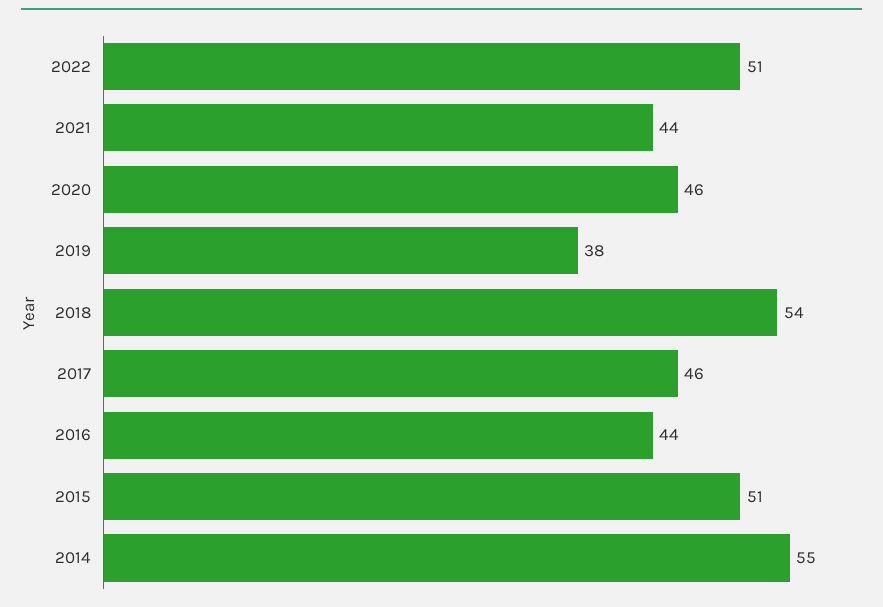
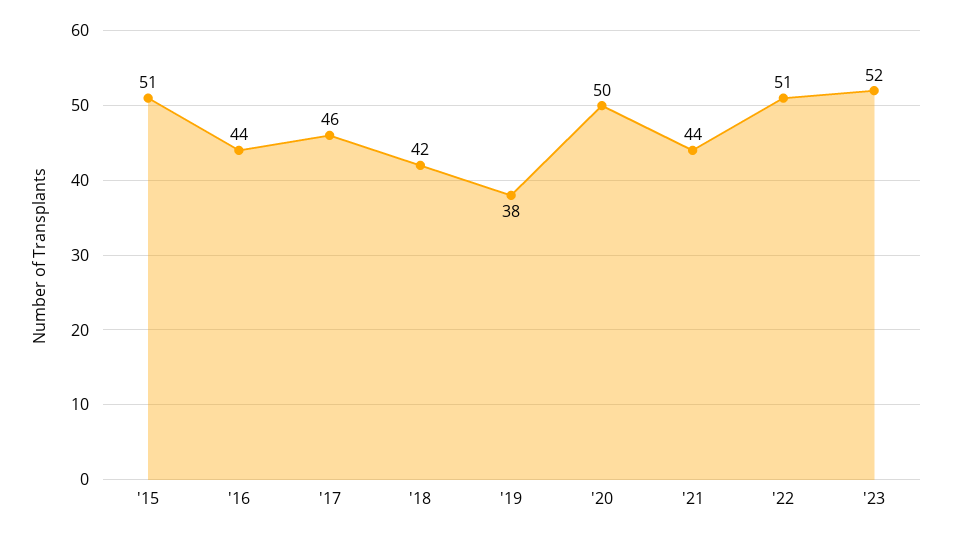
2020: 46 -> 50
2018: 54 -> 42
2014: 55 -> none
'23: none -> 52

